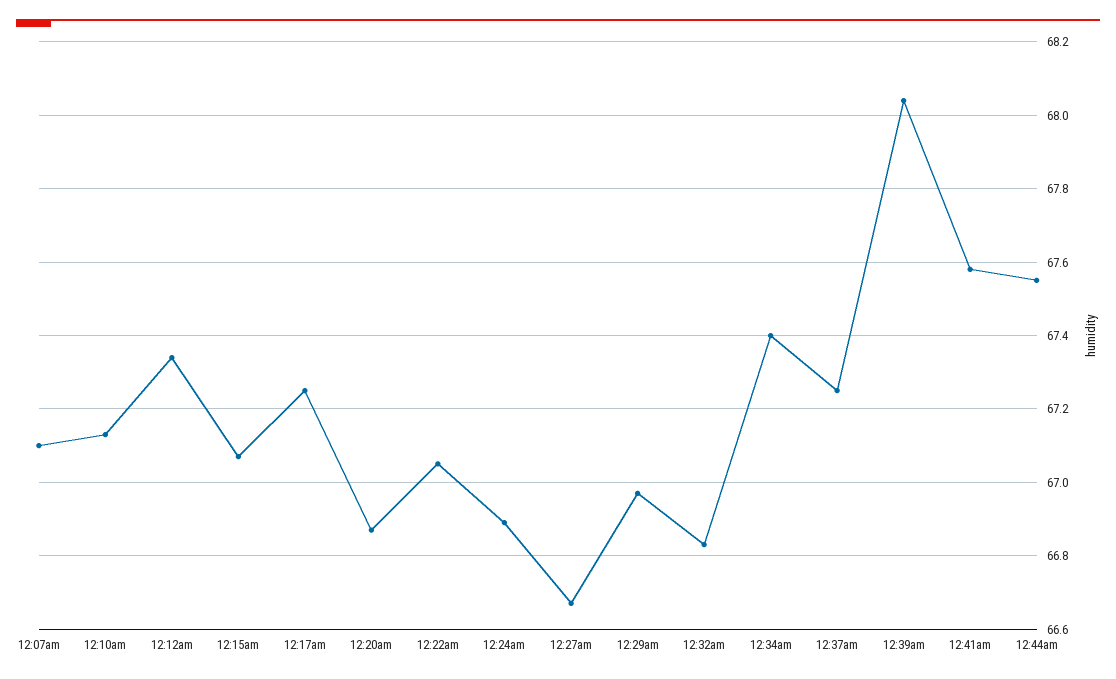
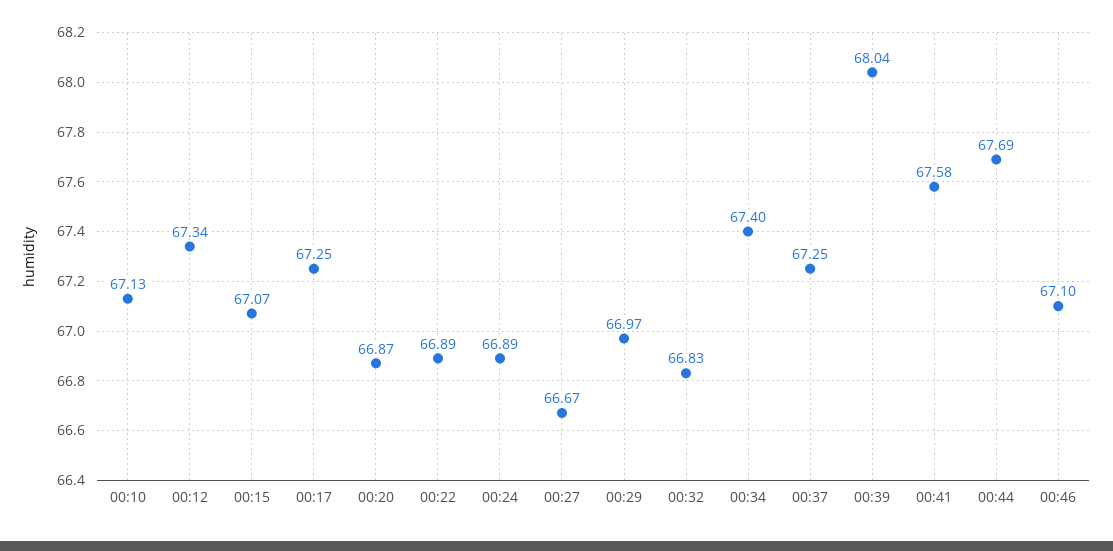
12:07am: 67.1 -> none
12:22am: 67.05 -> 66.89
12:44am: 67.55 -> 67.69
00:46: none -> 67.1

